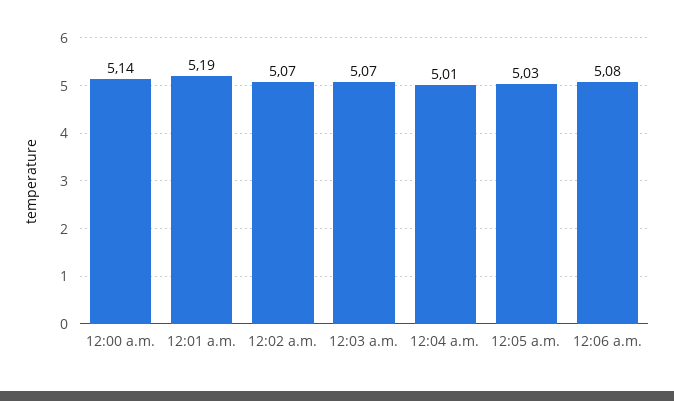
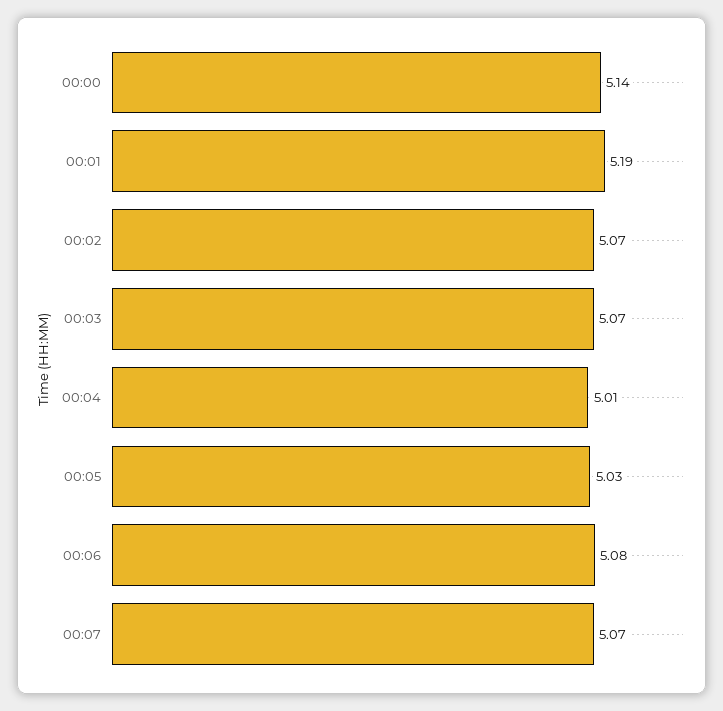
00:07: none -> 5.07

